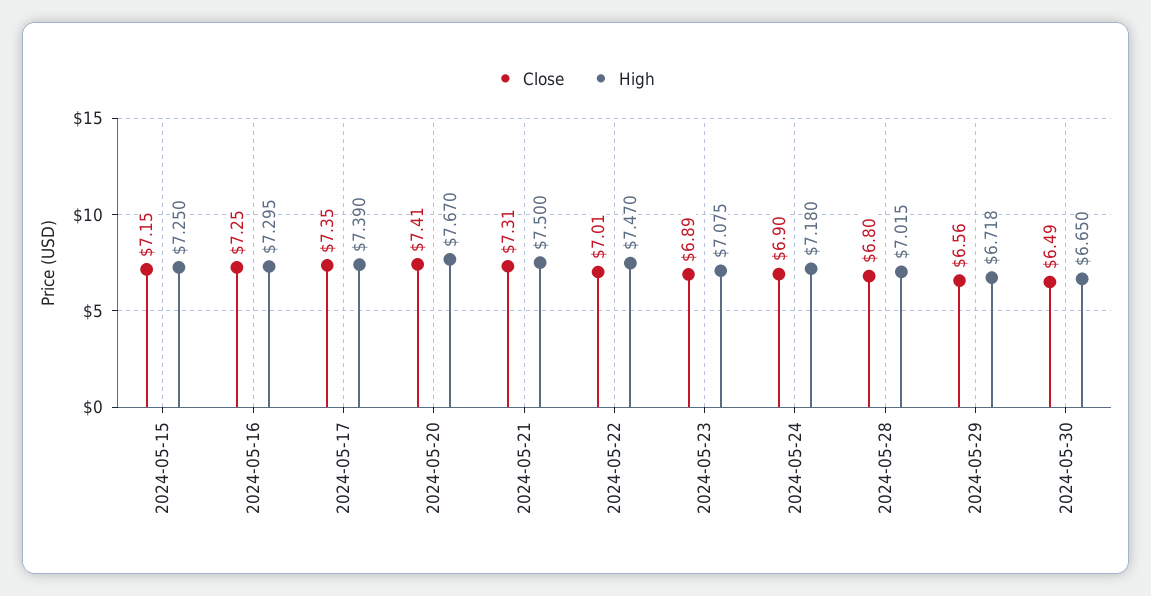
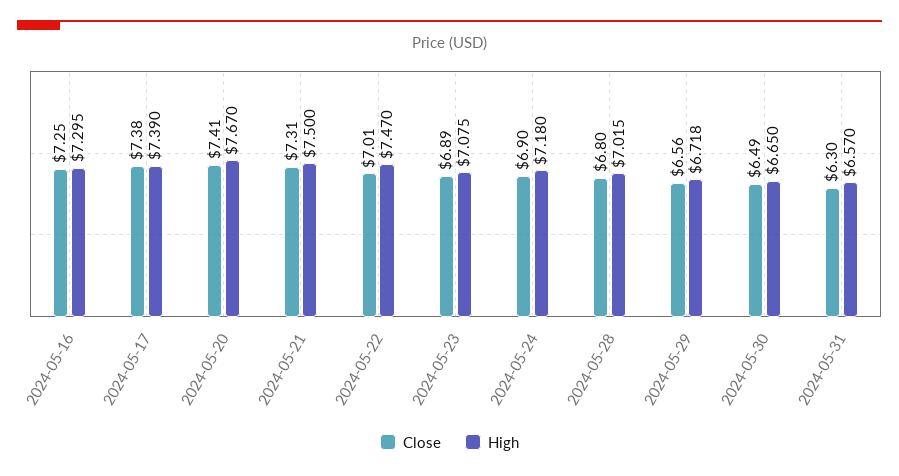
Close, 2024-05-15: 7.15 -> none
High, 2024-05-15: 7.25 -> none
Close, 2024-05-17: 7.35 -> 7.38
Close, 2024-05-31: none -> 6.3
High, 2024-05-31: none -> 6.57

